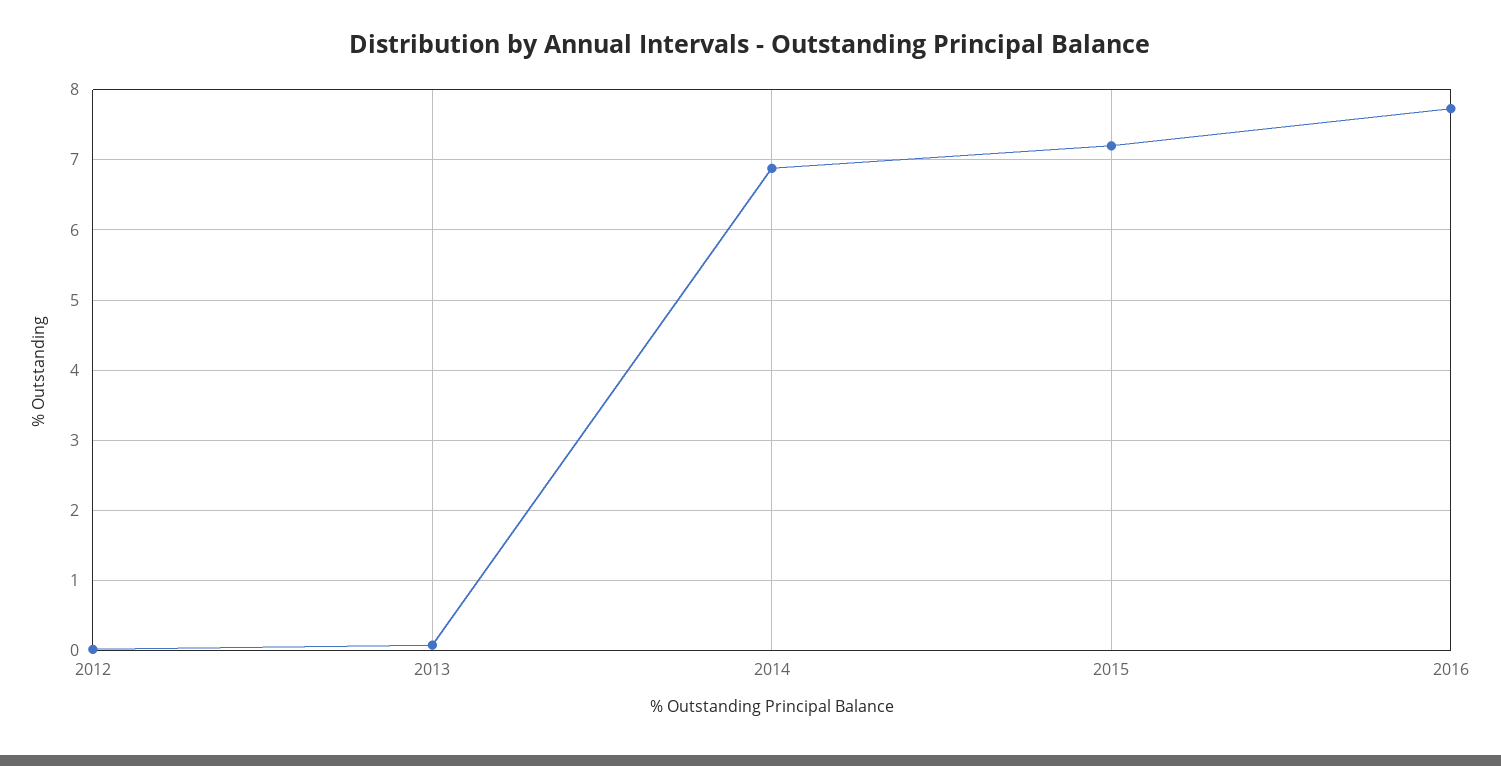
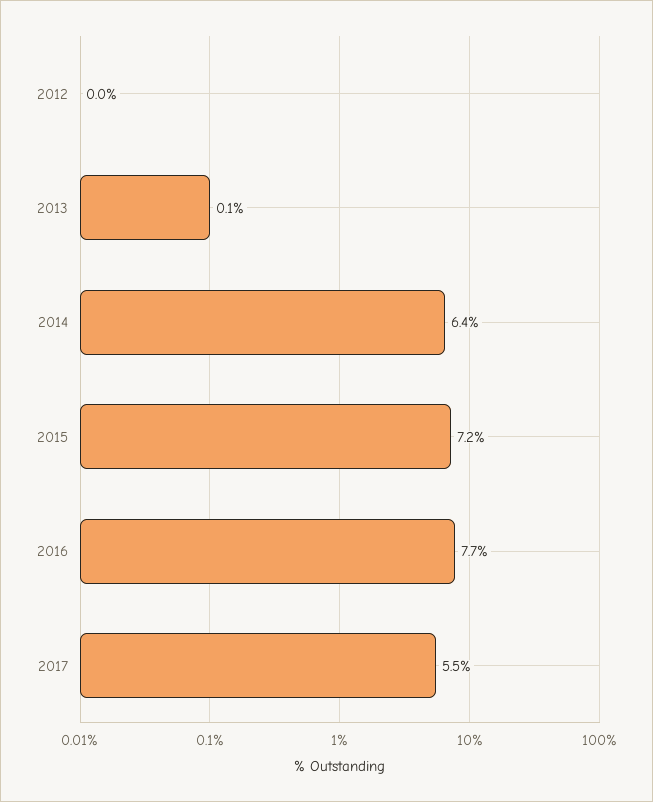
2014: 6.9 -> 6.4
2017: none -> 5.5

